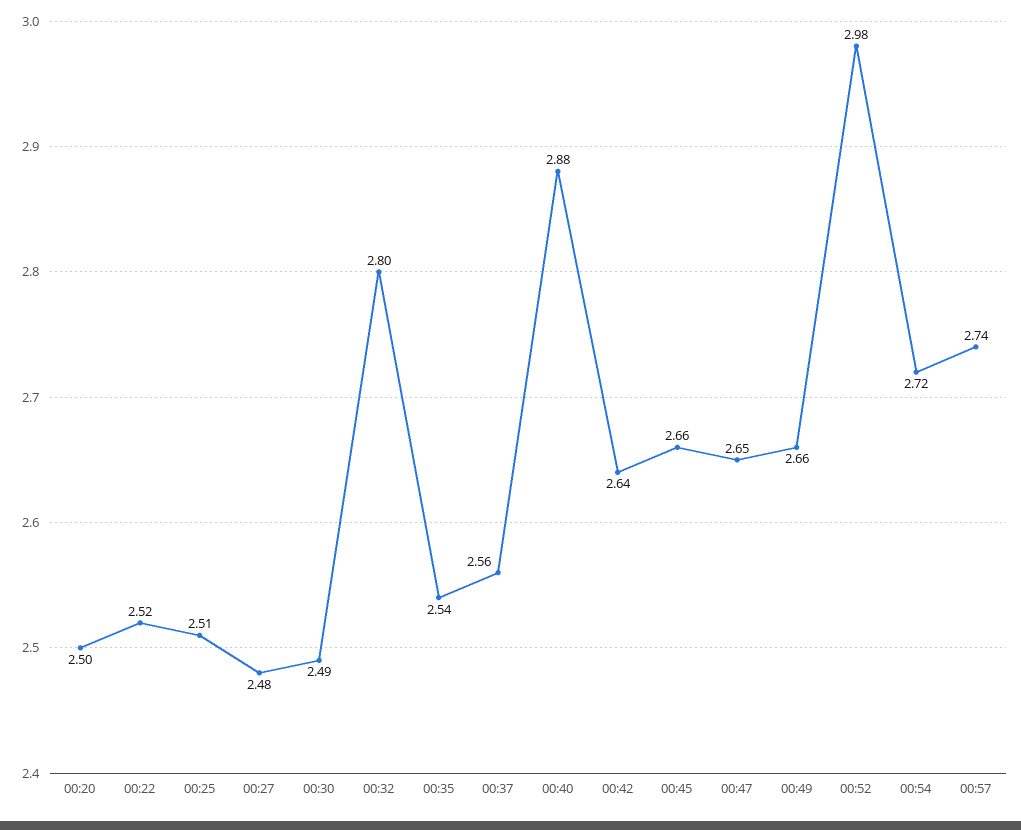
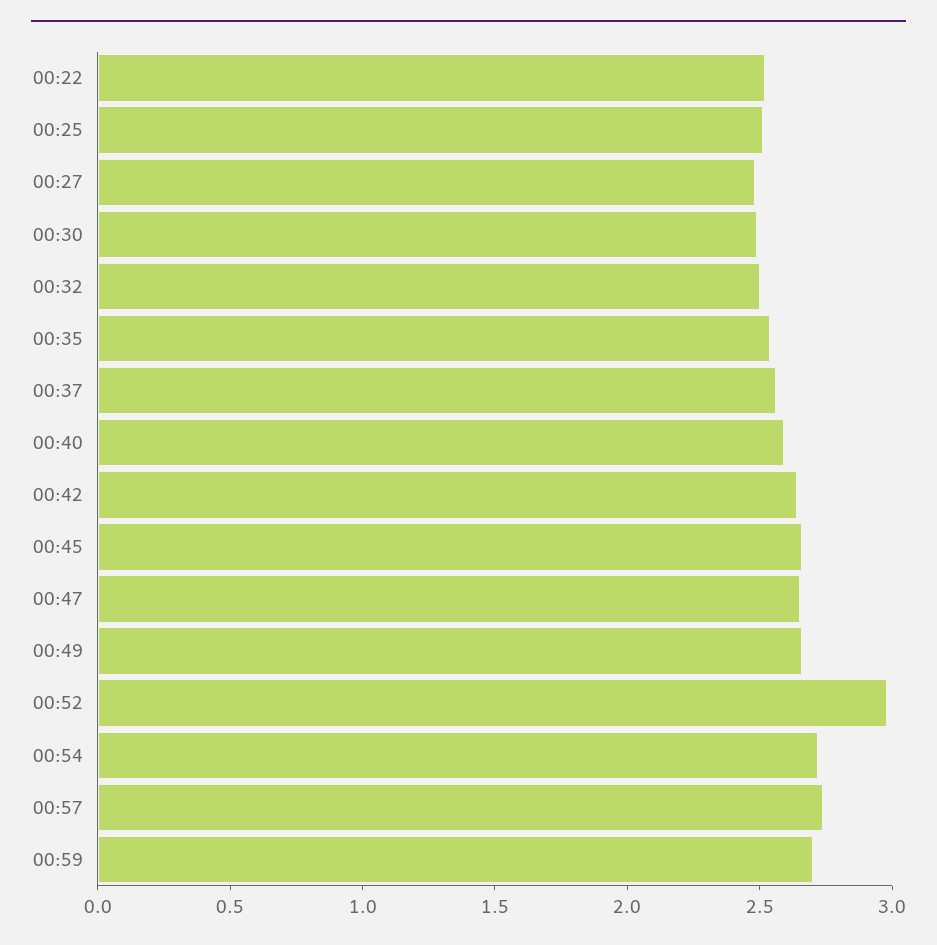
00:20: 2.5 -> none
00:32: 2.8 -> 2.5
00:40: 2.88 -> 2.6
00:59: none -> 2.7

